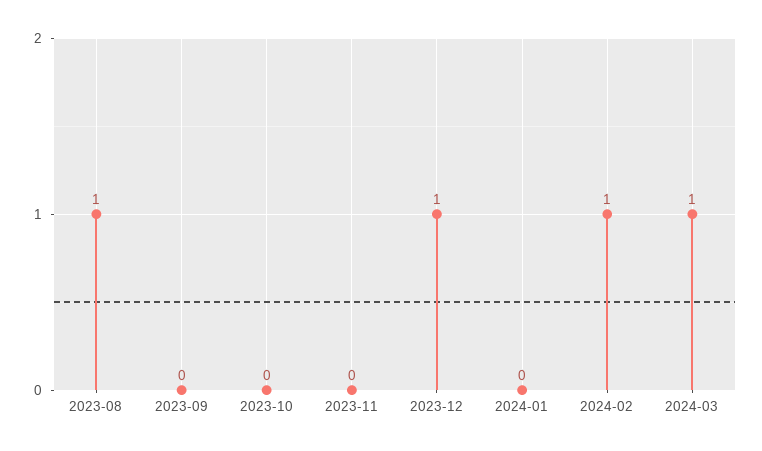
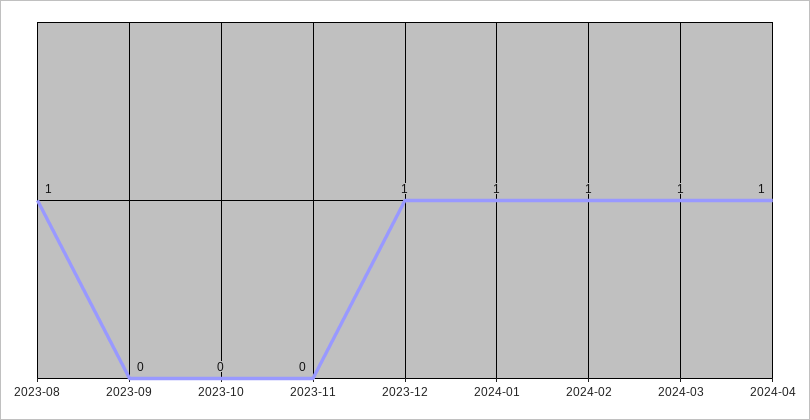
2024-01: 0 -> 1
2024-04: none -> 1

